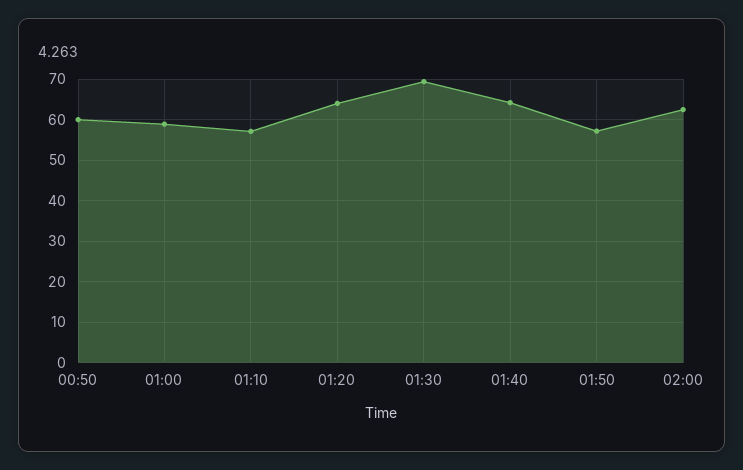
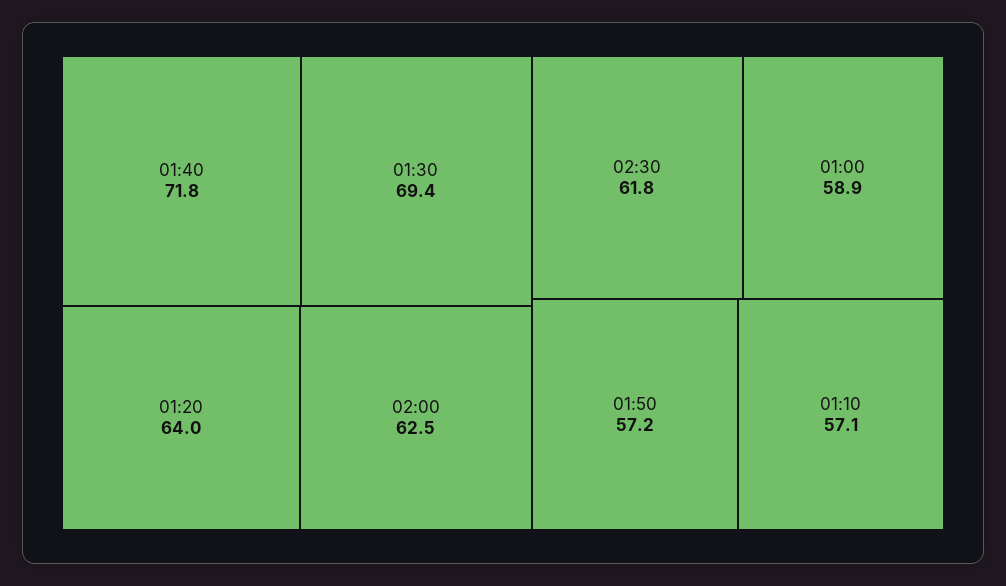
00:50: 60 -> none
01:40: 64 -> 71.8
02:30: none -> 61.8

